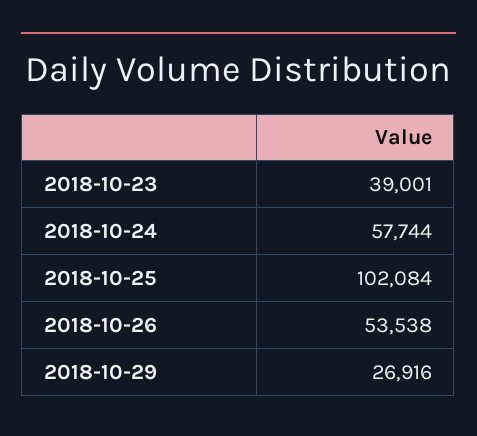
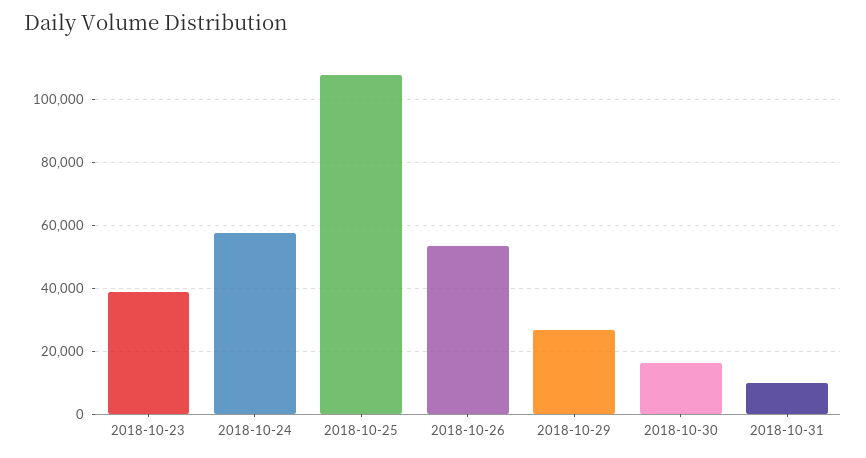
2018-10-25: 102084 -> 108000
2018-10-30: none -> 16000
2018-10-31: none -> 10000

